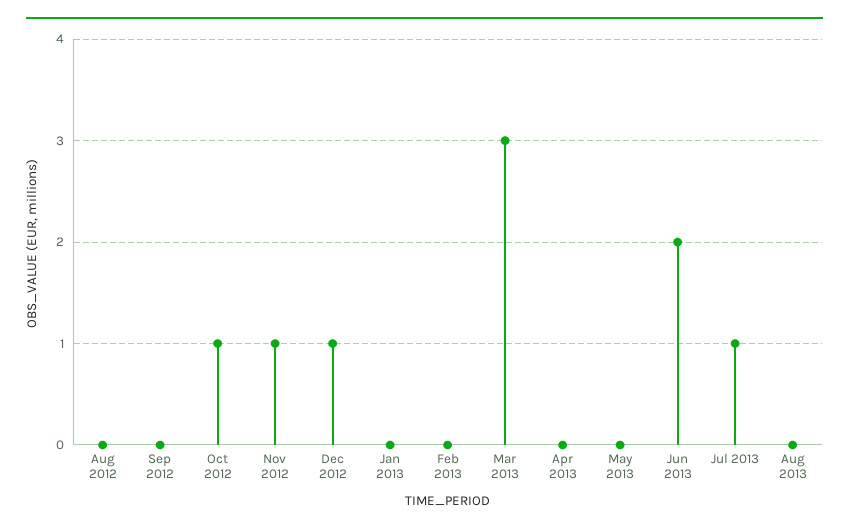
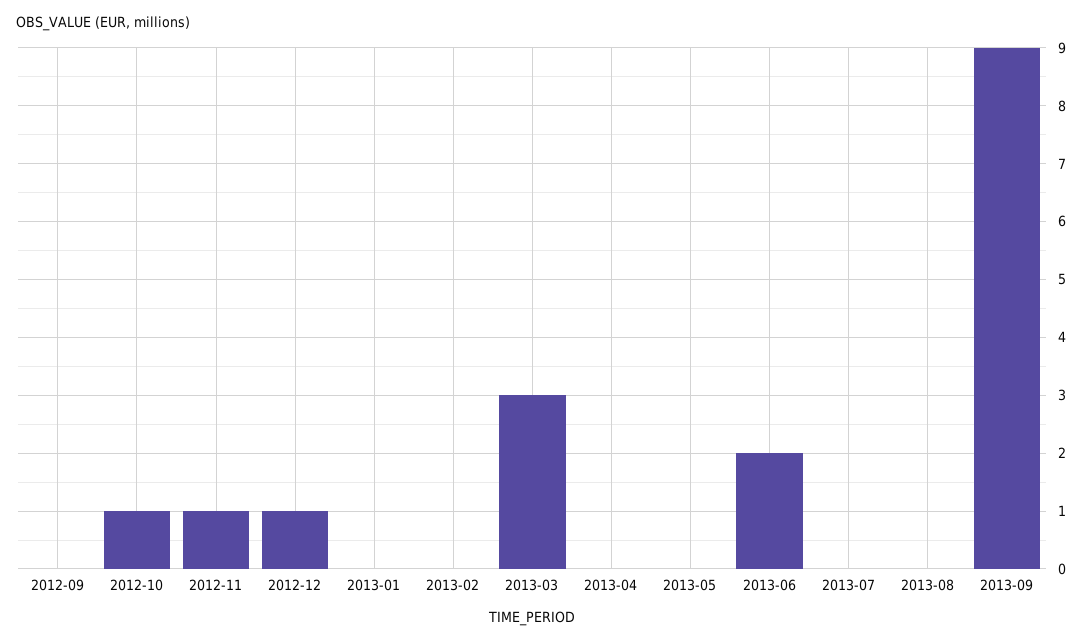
Aug 2012: 0 -> none
Jul 2013: 1 -> 0
2013-09: none -> 9

